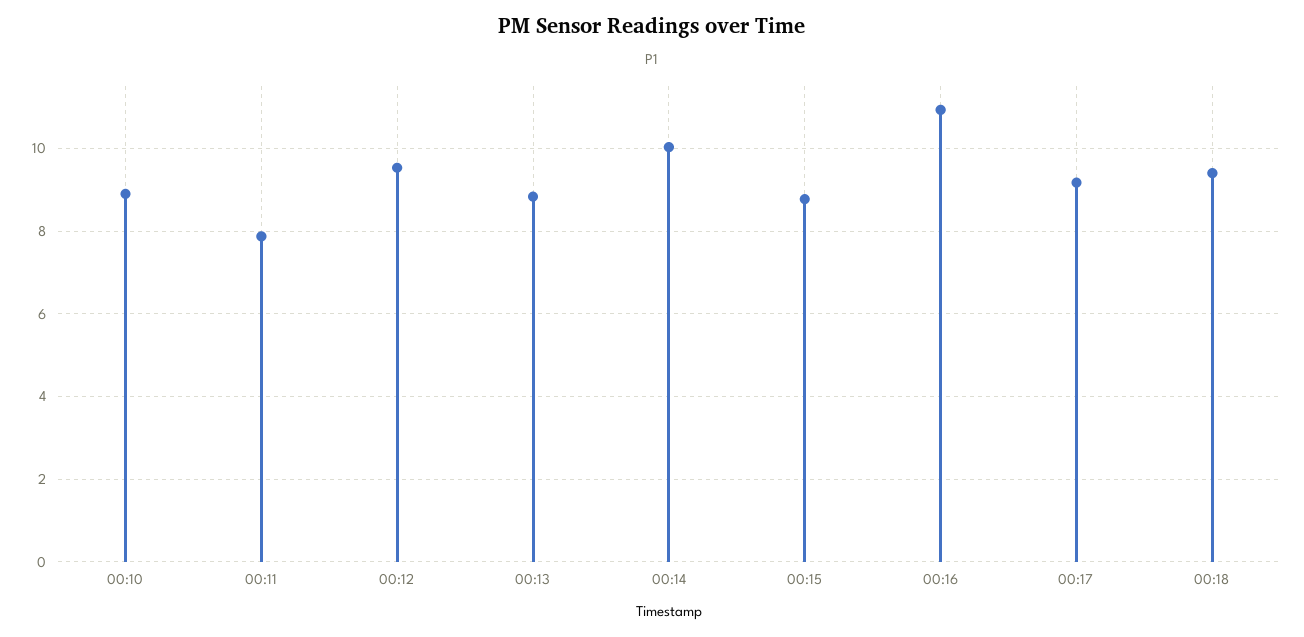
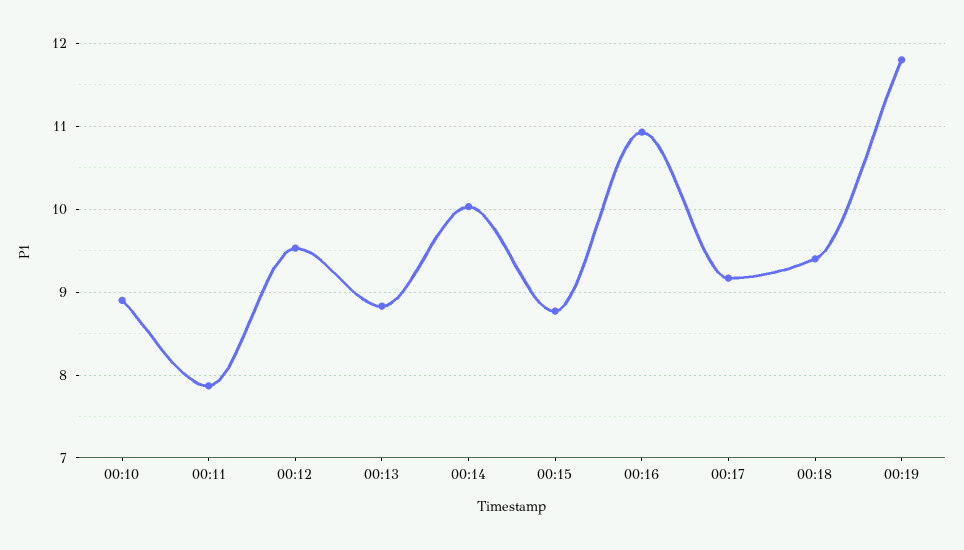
00:19: none -> 11.8

